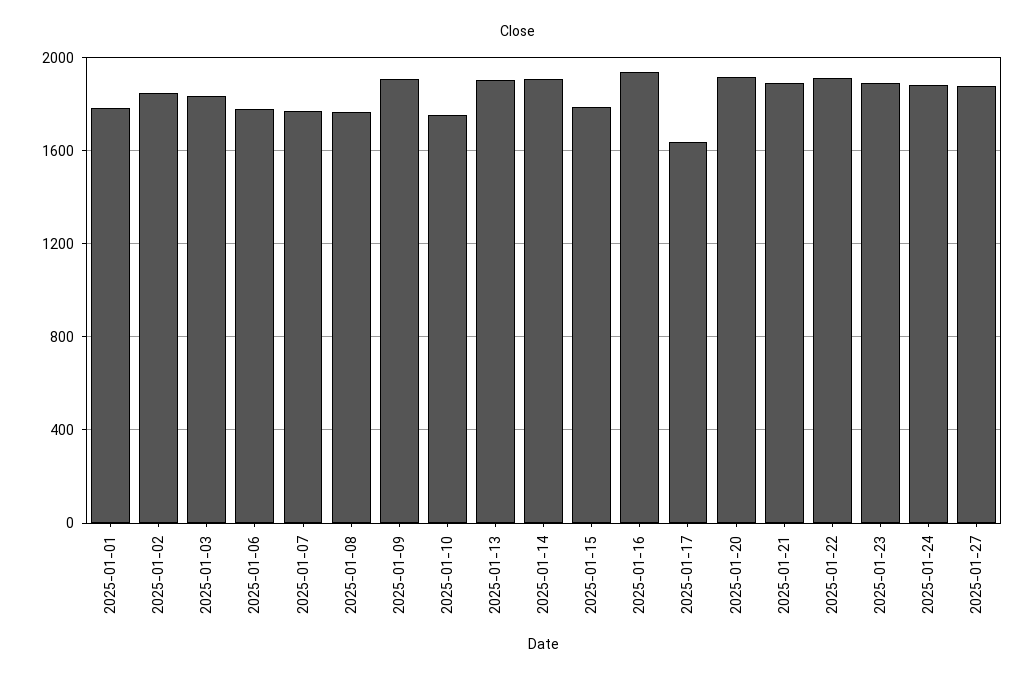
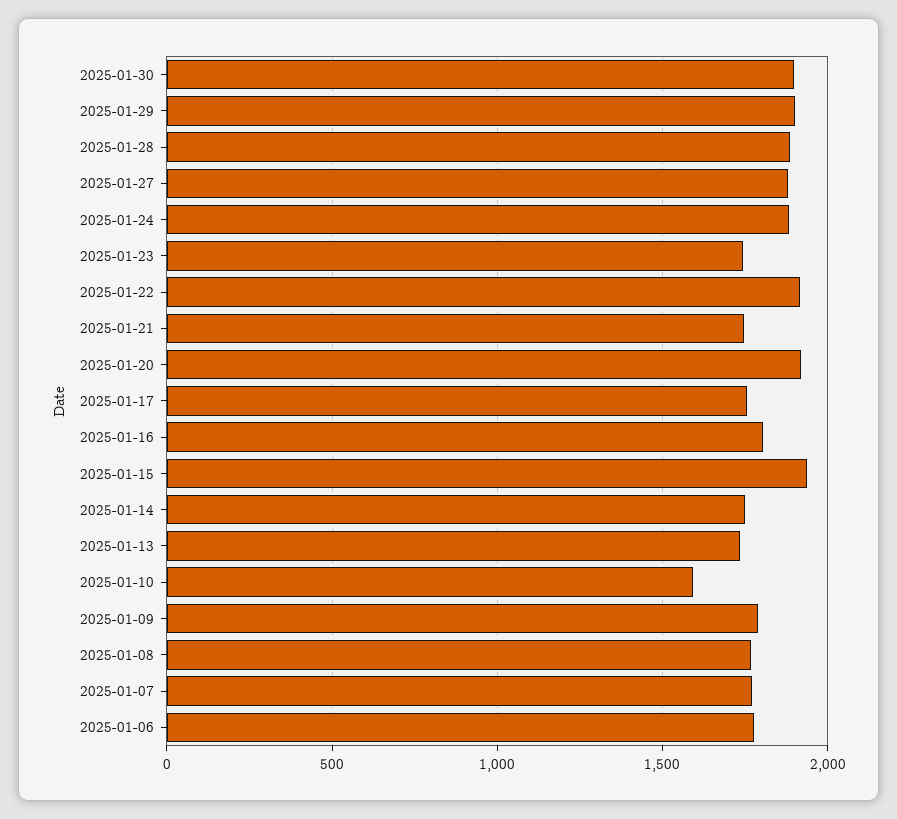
2025-01-01: 1800 -> none
2025-01-02: 1850 -> none
2025-01-03: 1850 -> none
2025-01-09: 1900 -> 1800
2025-01-10: 1750 -> 1600
2025-01-13: 1900 -> 1750
2025-01-14: 1900 -> 1750
2025-01-15: 1800 -> 1950
2025-01-16: 1950 -> 1800
2025-01-17: 1650 -> 1750
2025-01-21: 1900 -> 1750
2025-01-23: 1900 -> 1750
2025-01-30: none -> 1900
2025-01-29: none -> 1900
2025-01-28: none -> 1900

